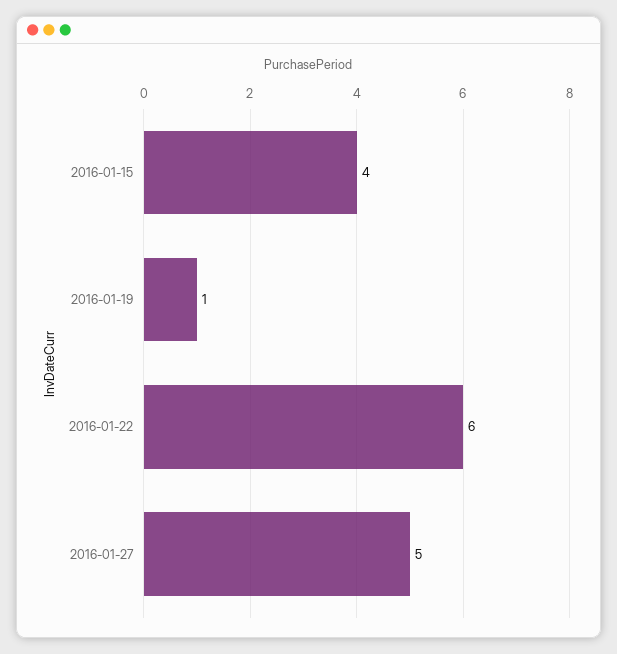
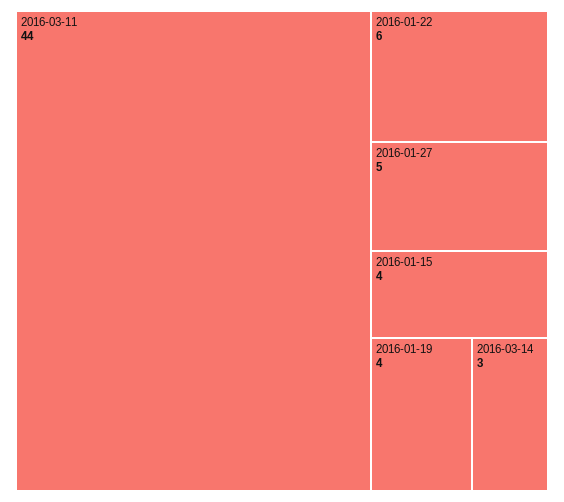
2016-01-19: 1 -> 4
2016-03-11: none -> 44
2016-03-14: none -> 3

